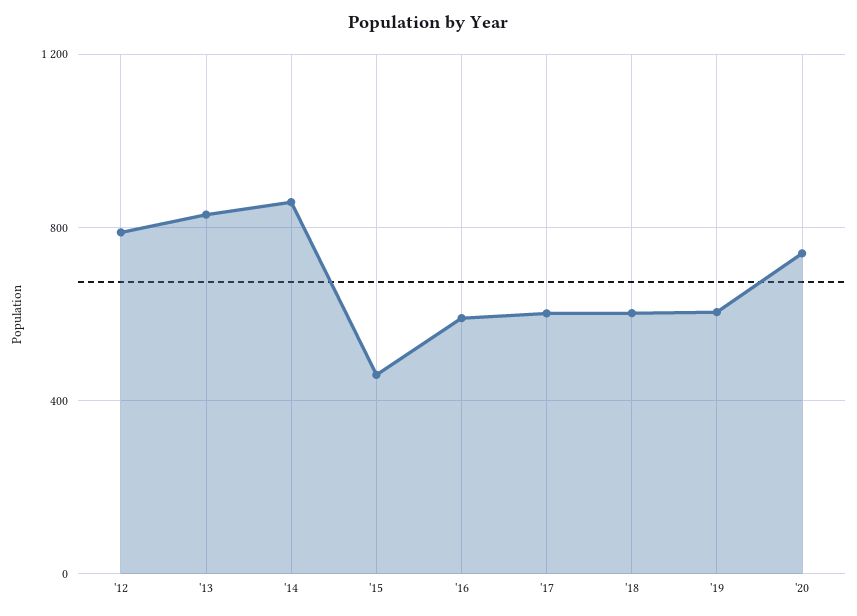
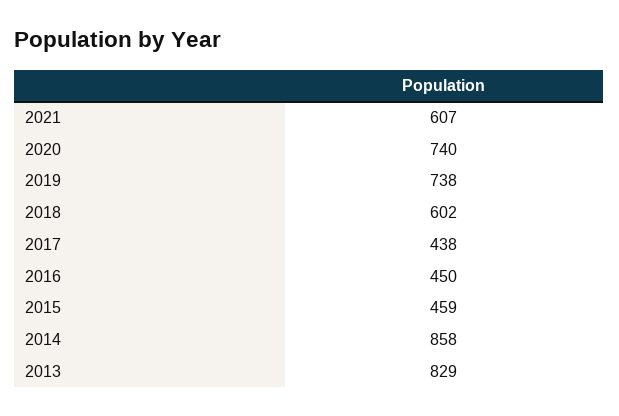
'12: 800 -> none
'16: 600 -> 450
'17: 600 -> 438
'19: 600 -> 738
2021: none -> 607

